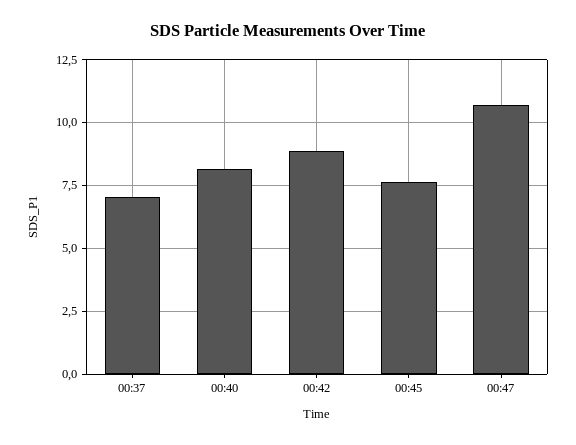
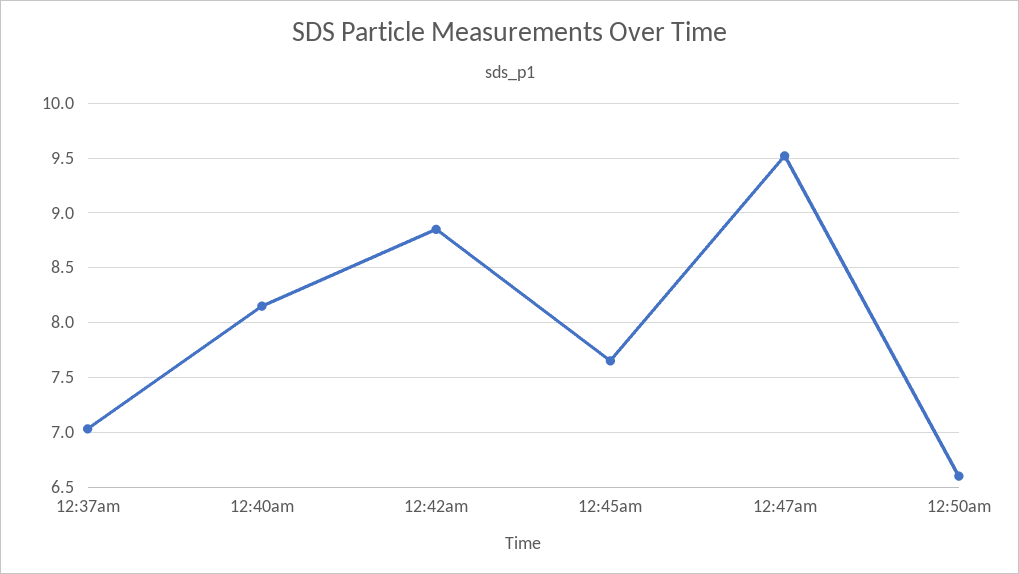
00:47: 10.75 -> 9.5
12:50am: none -> 6.6

